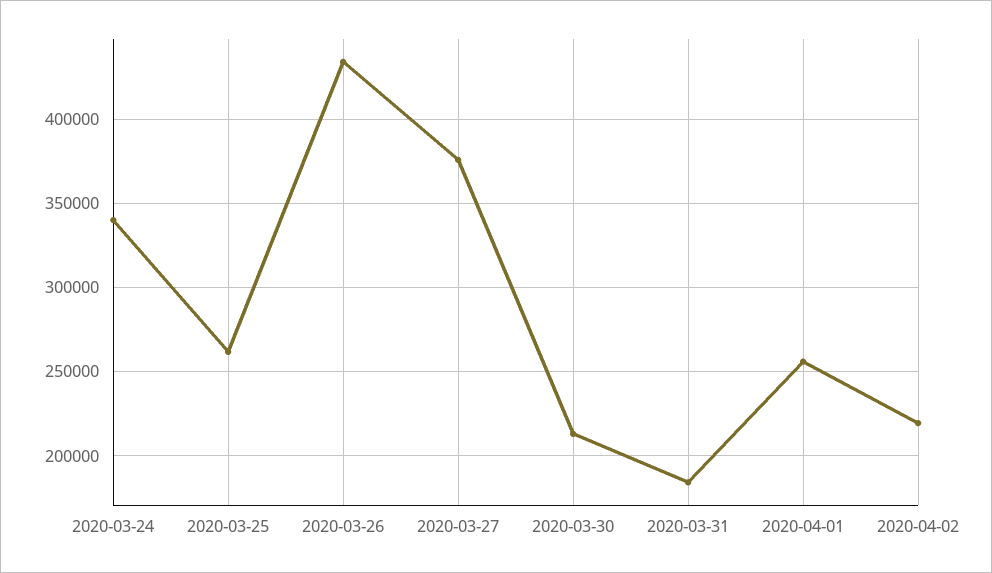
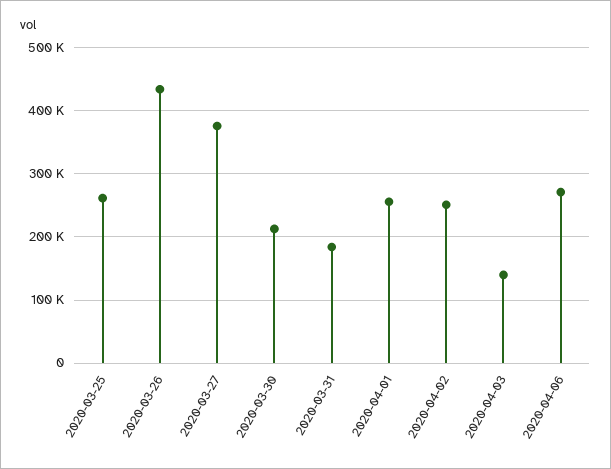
2020-03-24: 340000 -> none
2020-04-02: 220000 -> 250000
2020-04-03: none -> 140000
2020-04-06: none -> 270000

